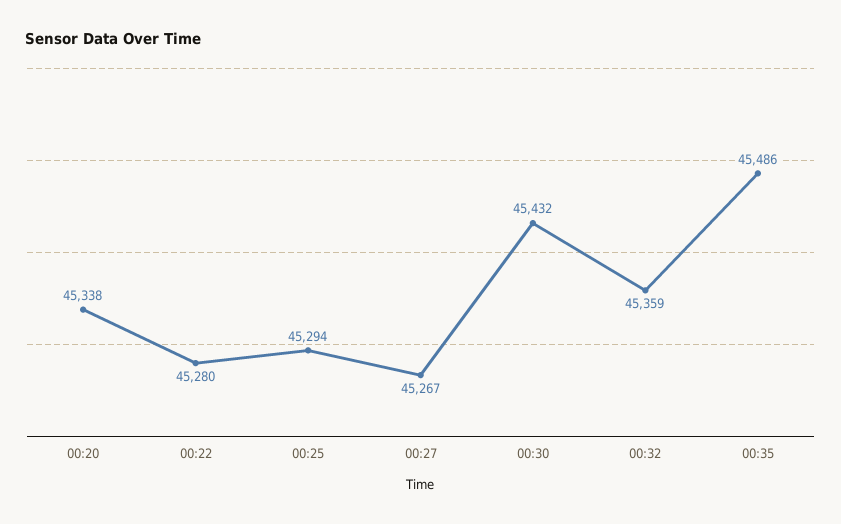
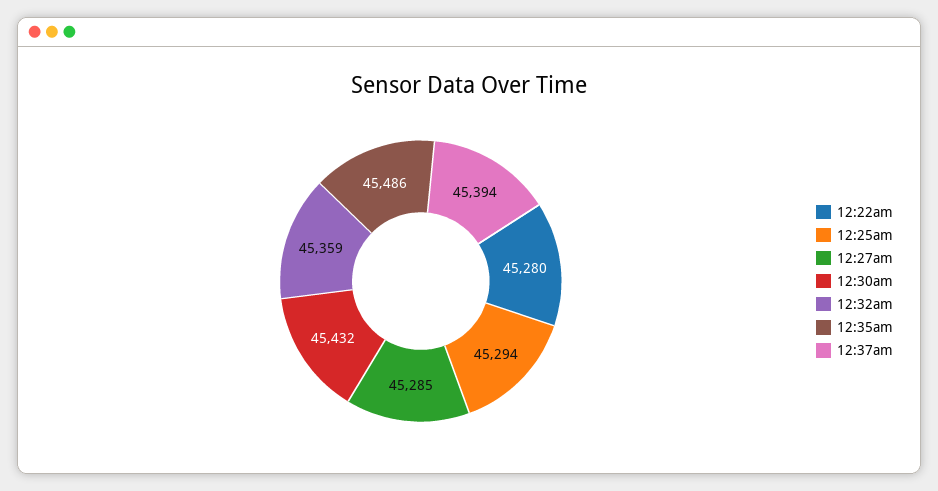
00:20: 45338 -> none
00:27: 45267 -> 45285
12:37am: none -> 45394

